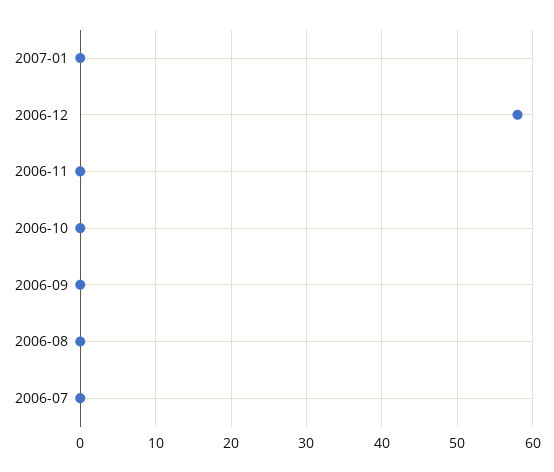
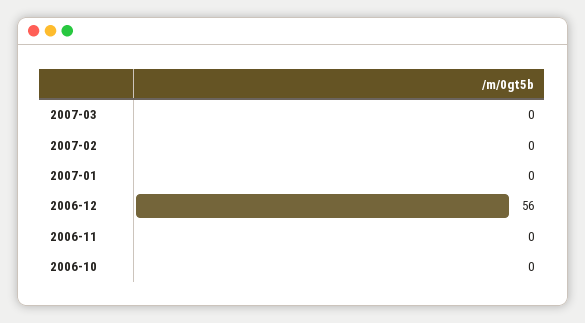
2006-12: 58 -> 56
2006-09: 0 -> none
2006-08: 0 -> none
2006-07: 0 -> none
2007-03: none -> 0
2007-02: none -> 0

